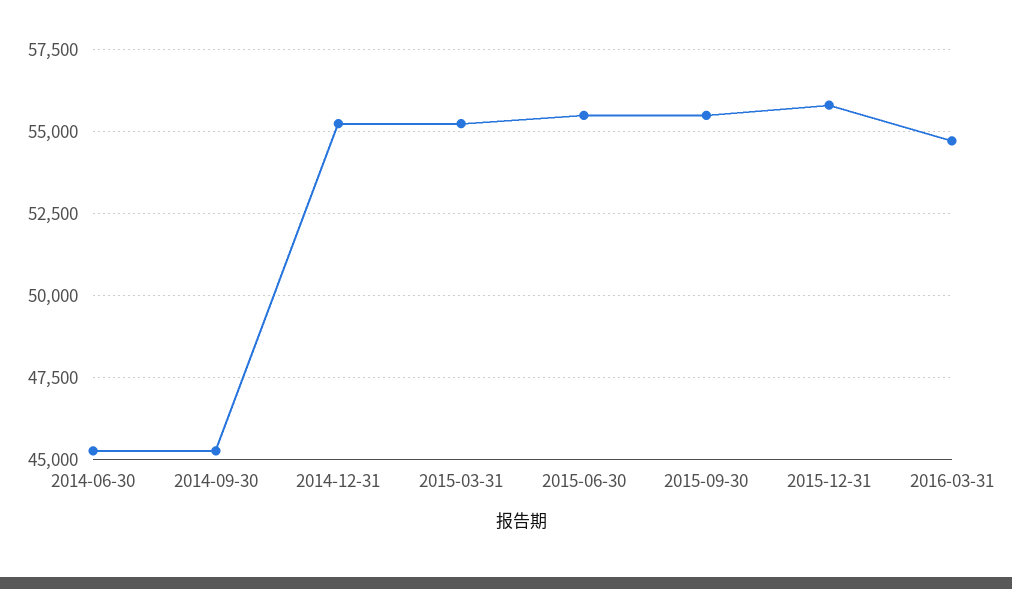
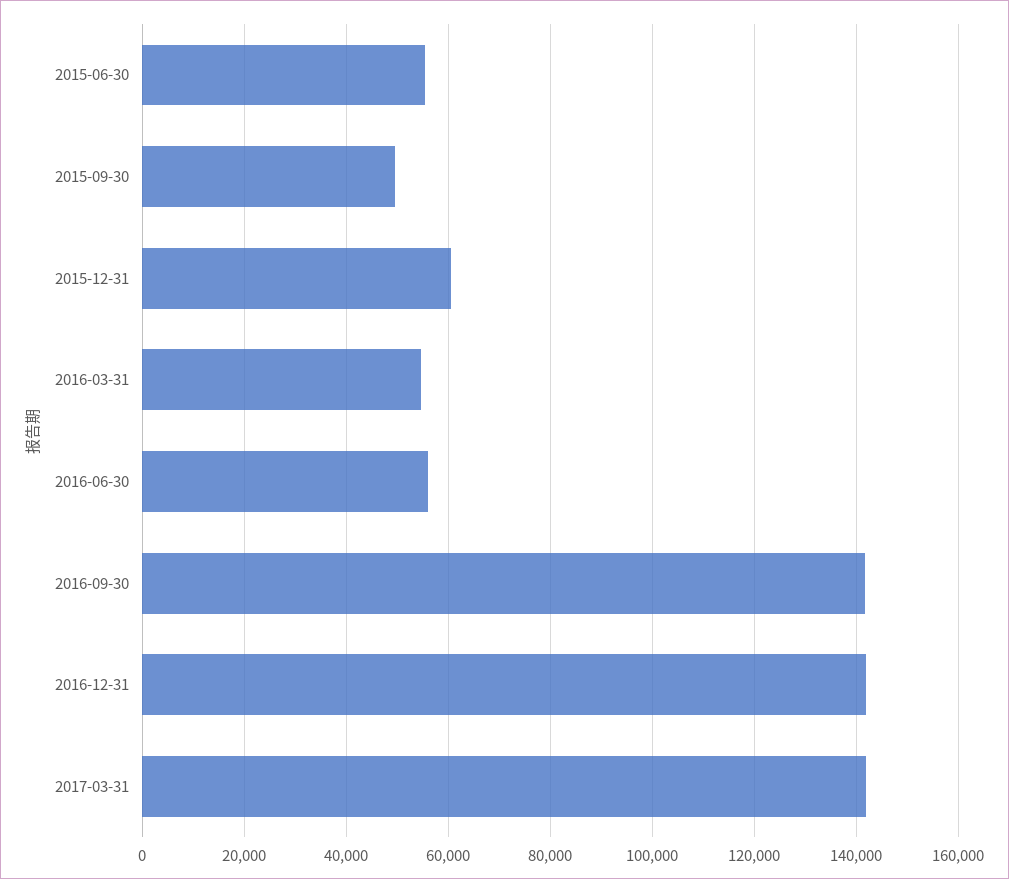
2014-06-30: 45250 -> none
2014-09-30: 45250 -> none
2014-12-31: 55250 -> none
2015-03-31: 55250 -> none
2015-09-30: 55500 -> 50000
2015-12-31: 55750 -> 60000
2016-06-30: none -> 56000
2016-09-30: none -> 142000
2016-12-31: none -> 142000
2017-03-31: none -> 142000

